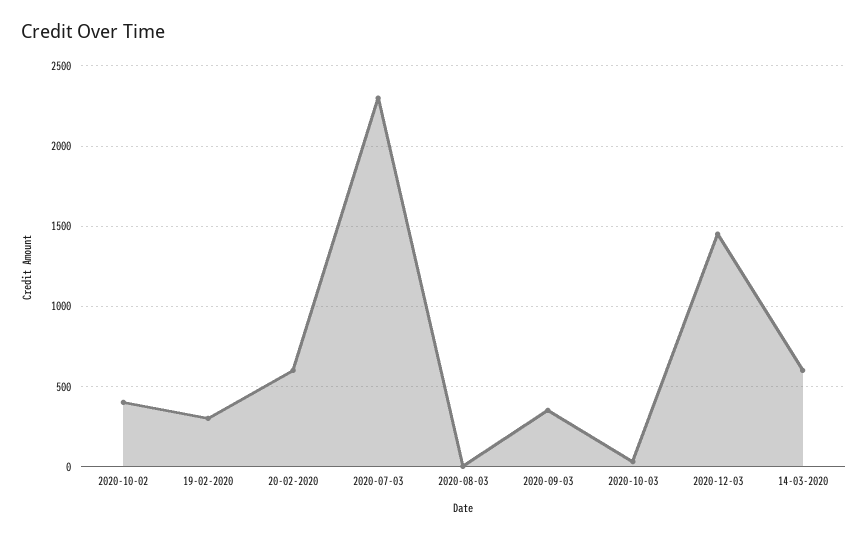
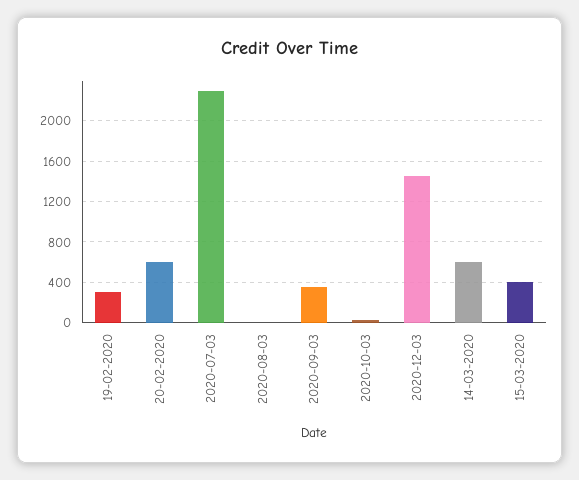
2020-10-02: 400 -> none
15-03-2020: none -> 400

